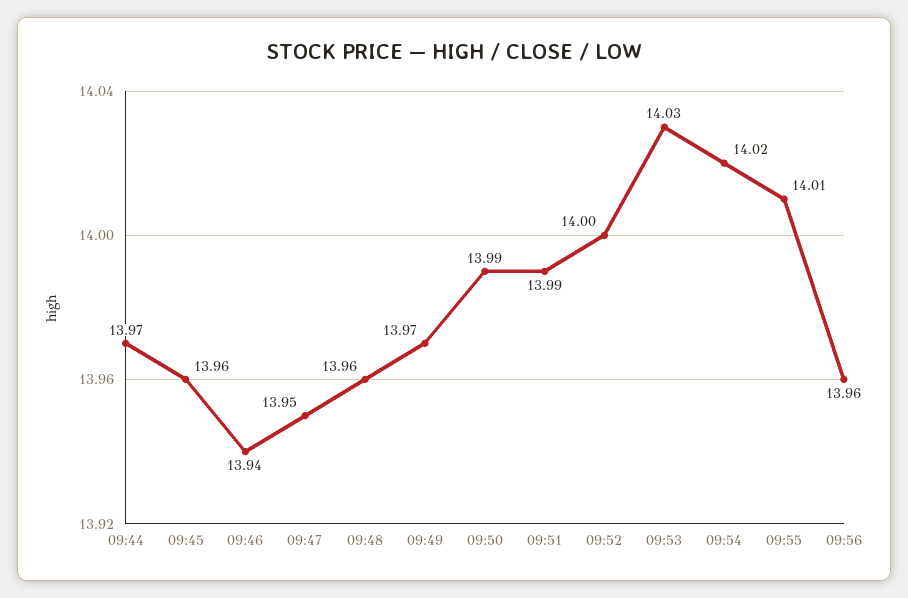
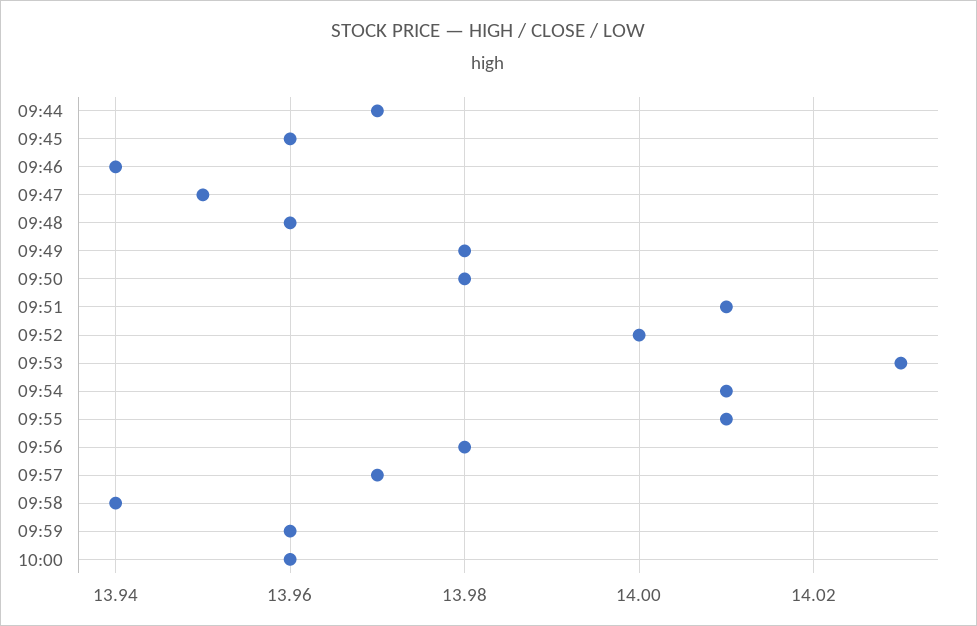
09:49: 13.97 -> 13.98
09:50: 13.99 -> 13.98
09:51: 13.99 -> 14.01
09:54: 14.02 -> 14.01
09:56: 13.96 -> 13.98
09:57: none -> 13.97
09:58: none -> 13.94
09:59: none -> 13.96
10:00: none -> 13.96

